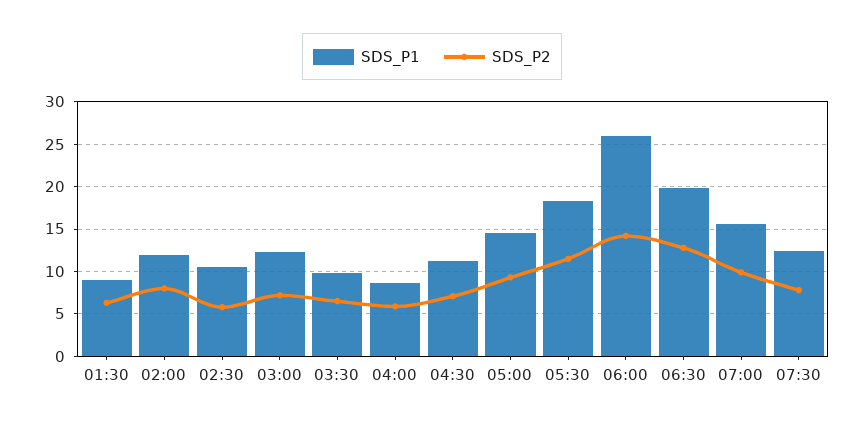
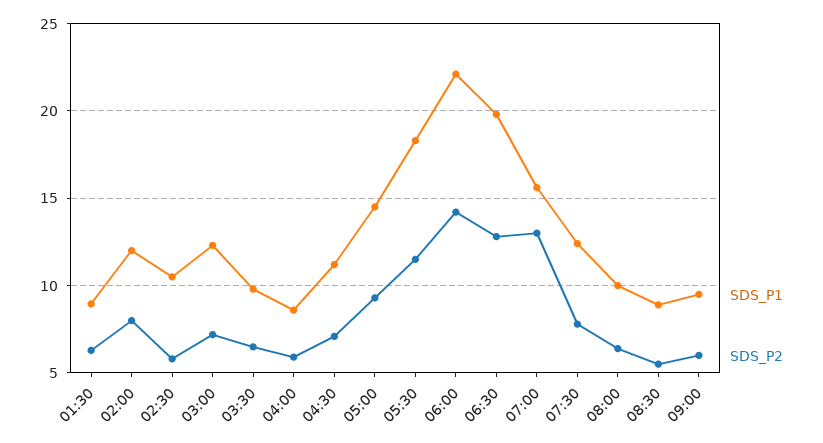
SDS_P1, 06:00: 26 -> 22
SDS_P2, 07:00: 10 -> 13
SDS_P1, 08:00: none -> 10
SDS_P2, 08:00: none -> 6.5
SDS_P1, 08:30: none -> 9
SDS_P2, 08:30: none -> 5.5
SDS_P1, 09:00: none -> 9.5
SDS_P2, 09:00: none -> 6

